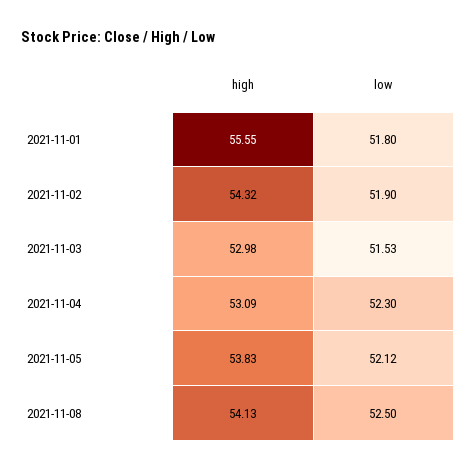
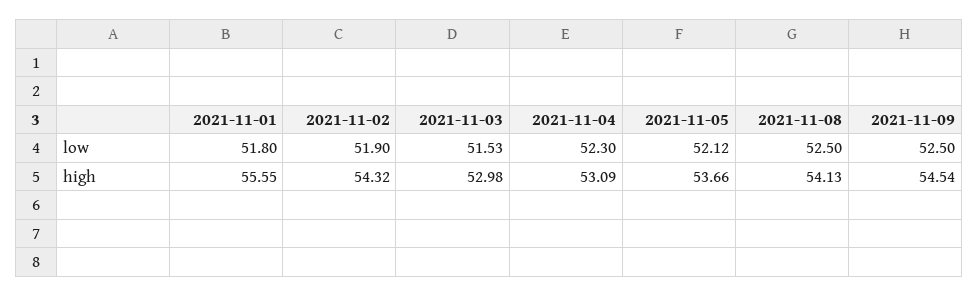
high, 2021-11-05: 53.83 -> 53.66
low, 2021-11-09: none -> 52.5
high, 2021-11-09: none -> 54.54

